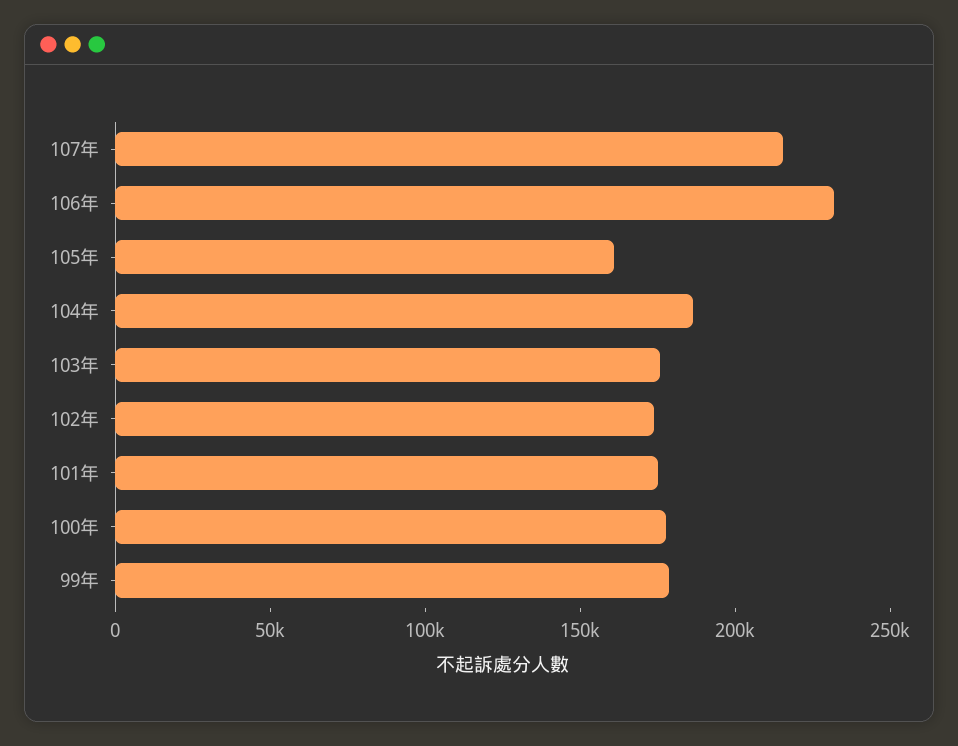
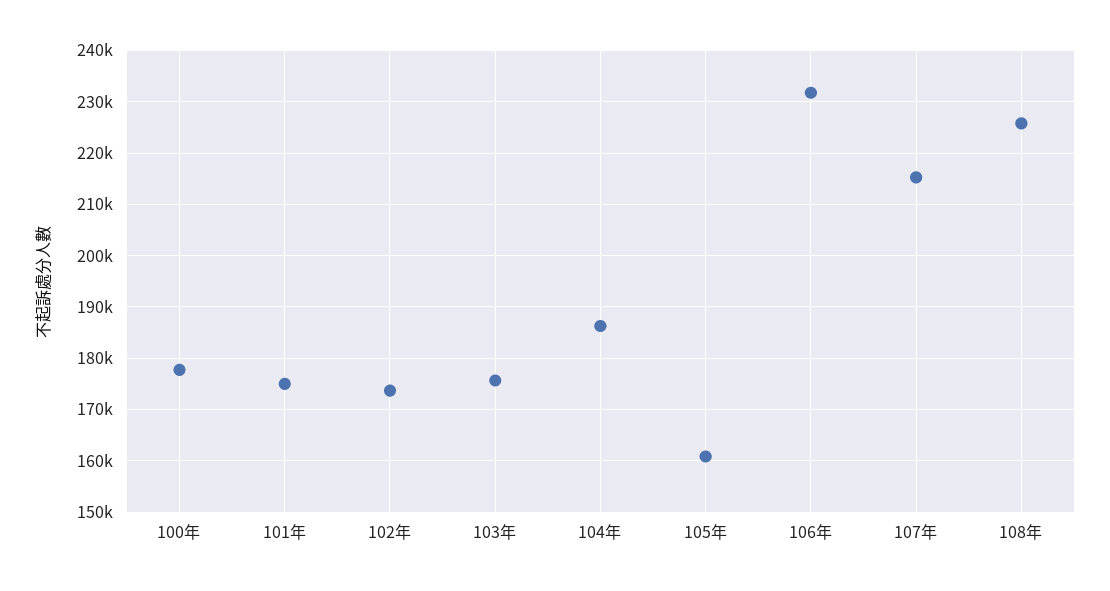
99年: 180000 -> none
108年: none -> 226000

